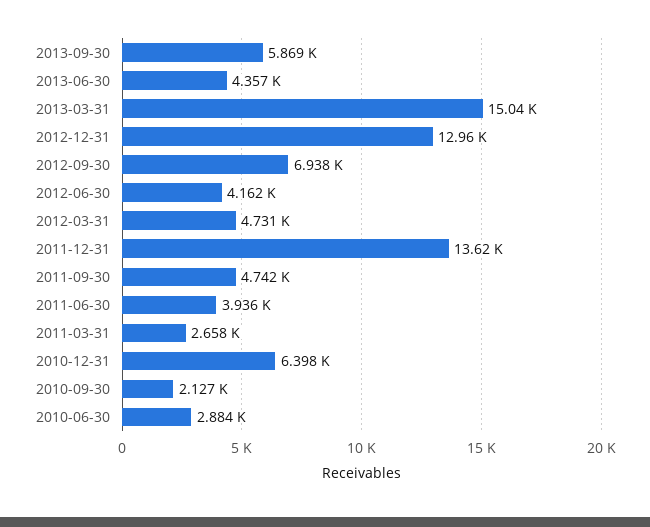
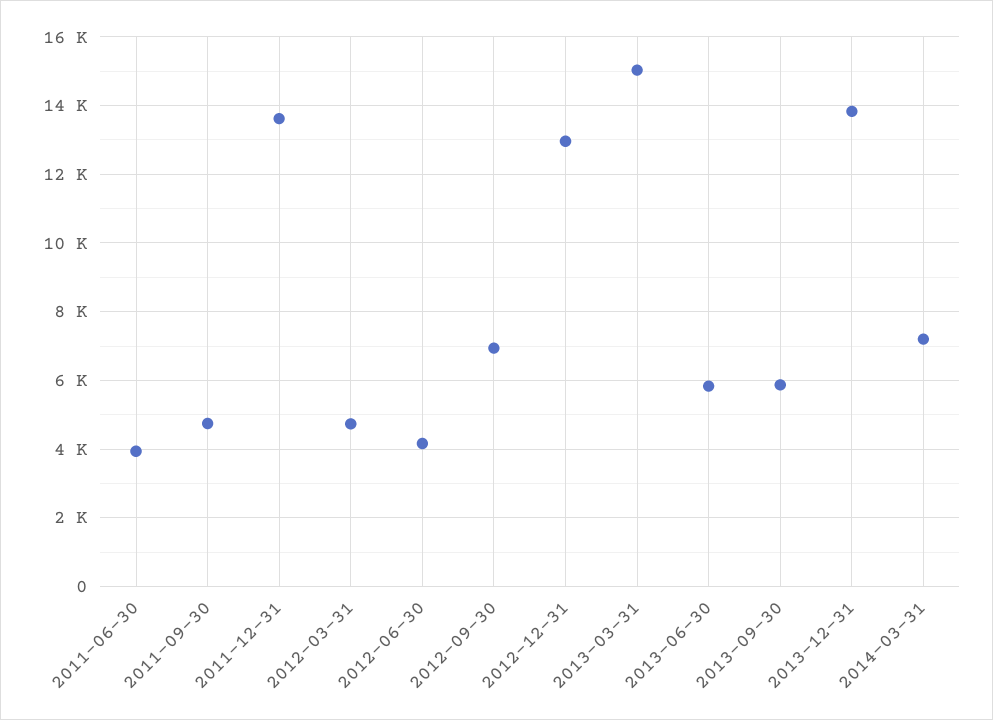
2013-06-30: 4357 -> 5800
2011-03-31: 2658 -> none
2010-12-31: 6398 -> none
2010-09-30: 2127 -> none
2010-06-30: 2884 -> none
2013-12-31: none -> 13800
2014-03-31: none -> 7200

